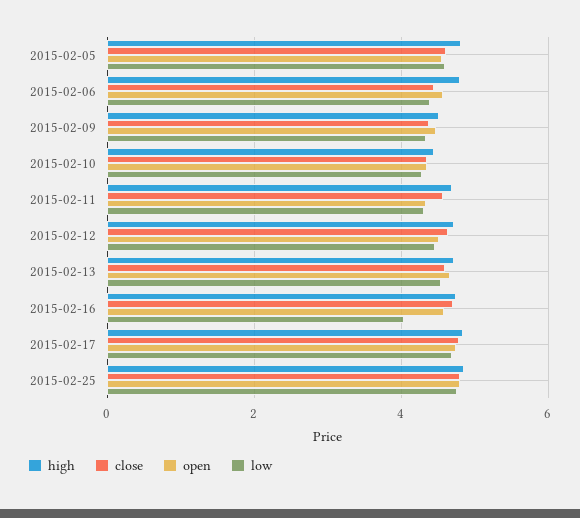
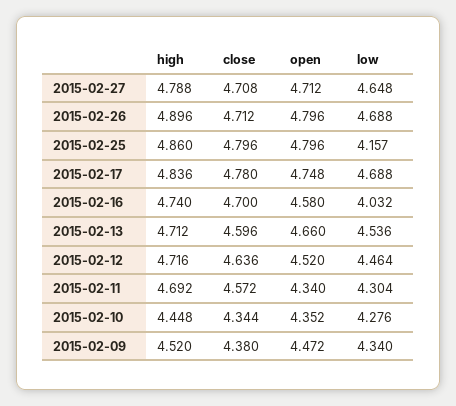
high, 2015-02-05: 4.8 -> none
close, 2015-02-05: 4.6 -> none
open, 2015-02-05: 4.6 -> none
low, 2015-02-05: 4.6 -> none
high, 2015-02-06: 4.8 -> none
close, 2015-02-06: 4.4 -> none
open, 2015-02-06: 4.6 -> none
low, 2015-02-06: 4.4 -> none
low, 2015-02-25: 4.8 -> 4.157
high, 2015-02-27: none -> 4.788
close, 2015-02-27: none -> 4.708
open, 2015-02-27: none -> 4.712
low, 2015-02-27: none -> 4.648
high, 2015-02-26: none -> 4.896
close, 2015-02-26: none -> 4.712
open, 2015-02-26: none -> 4.796
low, 2015-02-26: none -> 4.688

